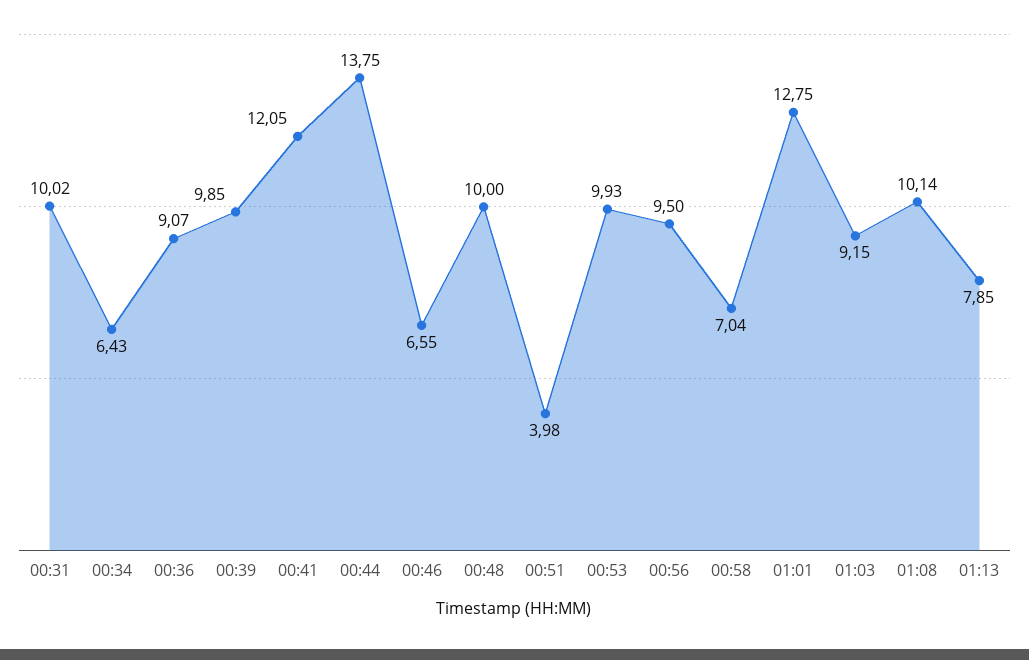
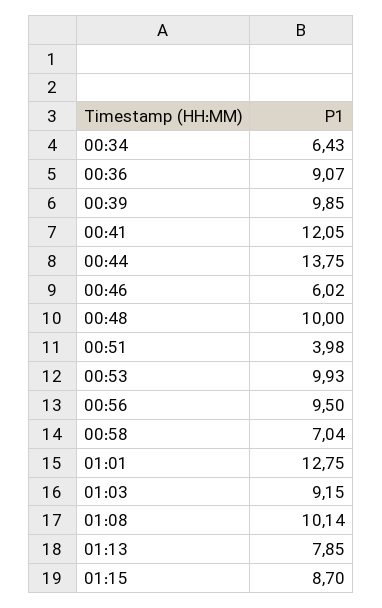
00:31: 10.02 -> none
00:46: 6.55 -> 6.02
01:15: none -> 8.7

